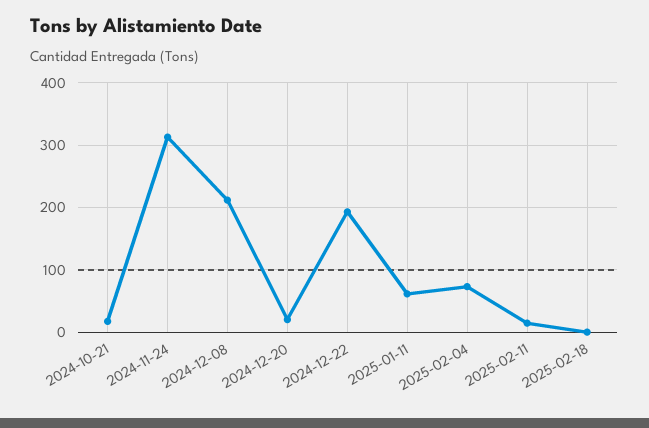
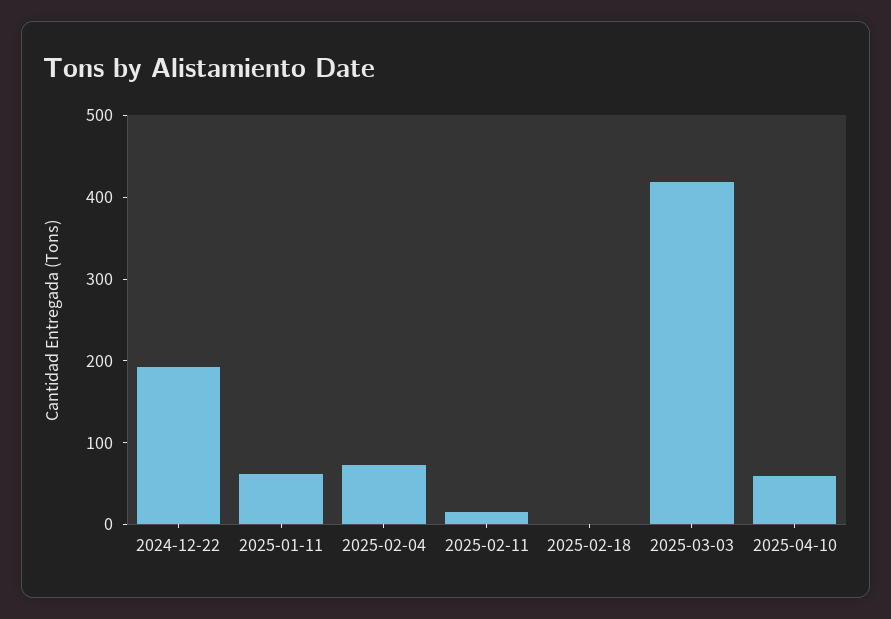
2024-10-21: 20 -> none
2024-11-24: 310 -> none
2024-12-08: 210 -> none
2024-12-20: 20 -> none
2025-03-03: none -> 420
2025-04-10: none -> 60

